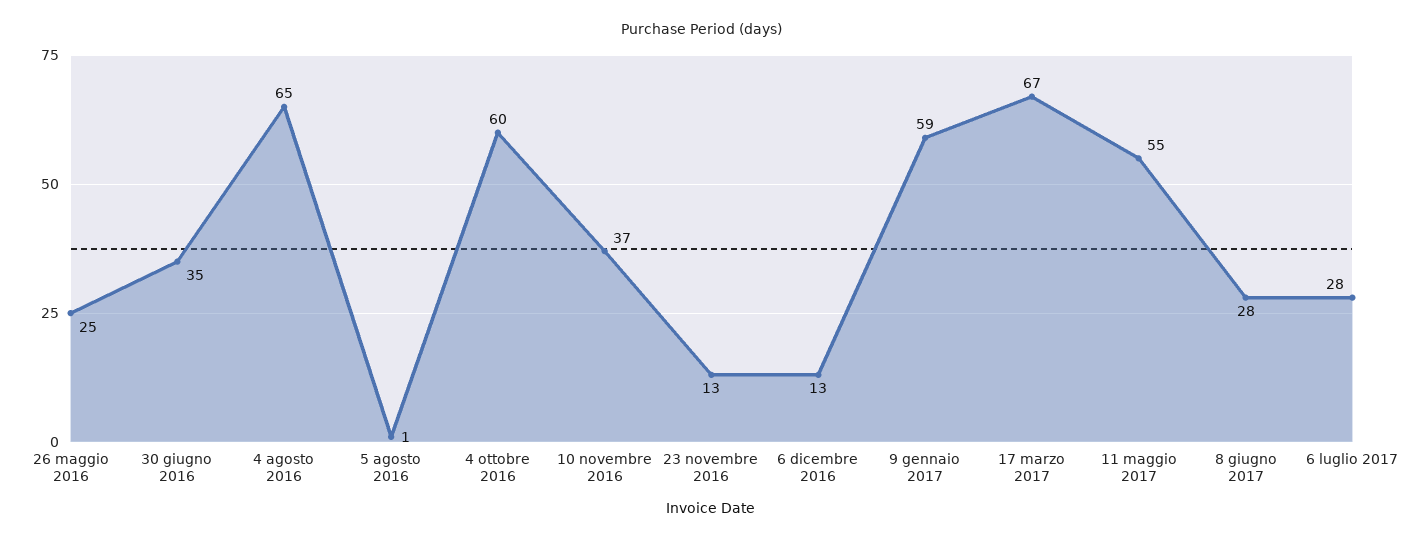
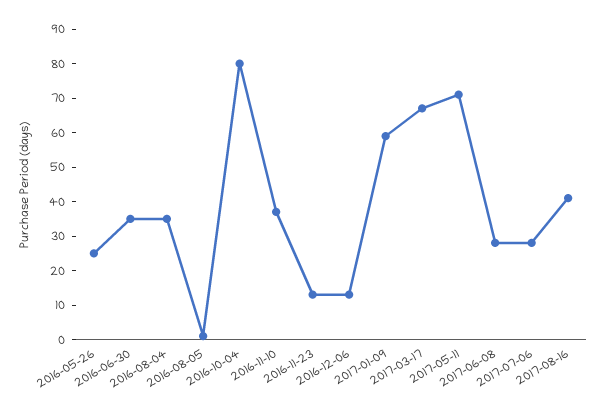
4 agosto 2016: 65 -> 35
4 ottobre 2016: 60 -> 80
11 maggio 2017: 55 -> 70
2017-08-16: none -> 40

